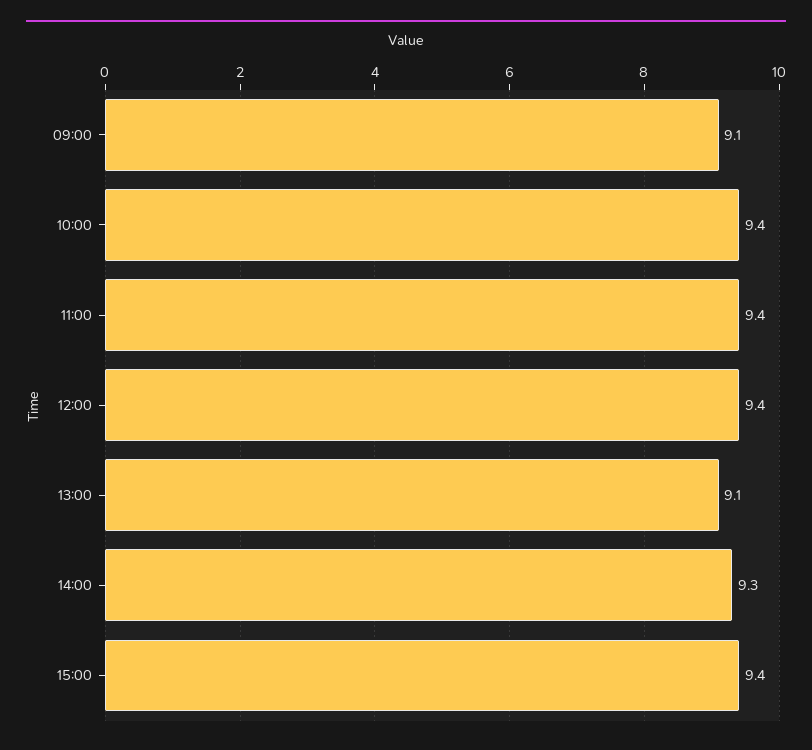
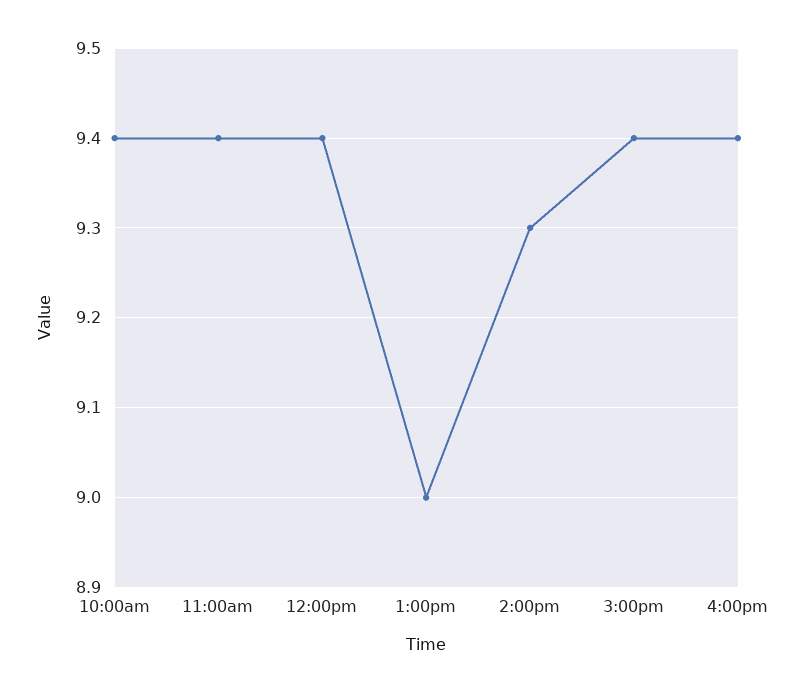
09:00: 9.1 -> none
13:00: 9.1 -> 9
4:00pm: none -> 9.4

